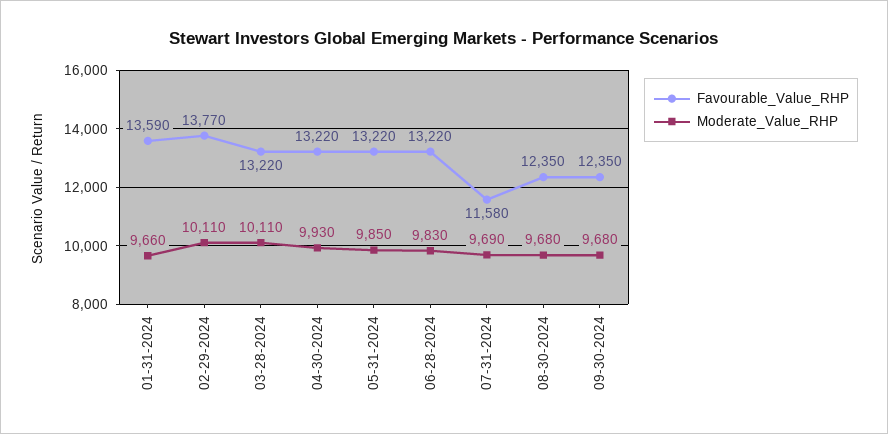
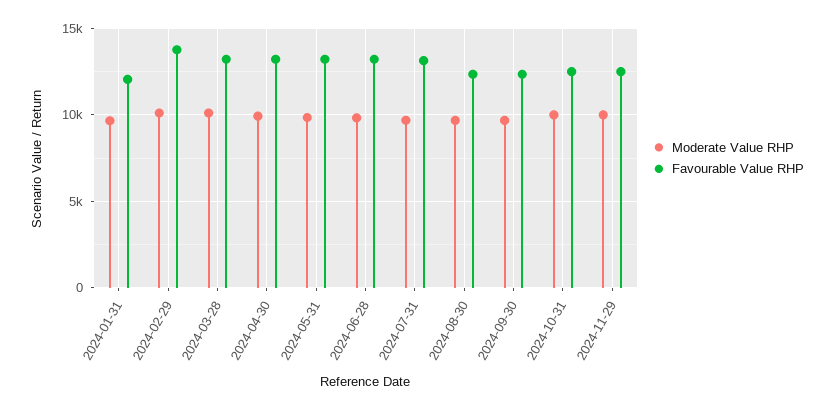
Favourable_Value_RHP, 01-31-2024: 13590 -> 12000
Favourable_Value_RHP, 07-31-2024: 11580 -> 13000
Moderate_Value_RHP, 2024-10-31: none -> 10000
Favourable_Value_RHP, 2024-10-31: none -> 12500
Moderate_Value_RHP, 2024-11-29: none -> 10000
Favourable_Value_RHP, 2024-11-29: none -> 12500

